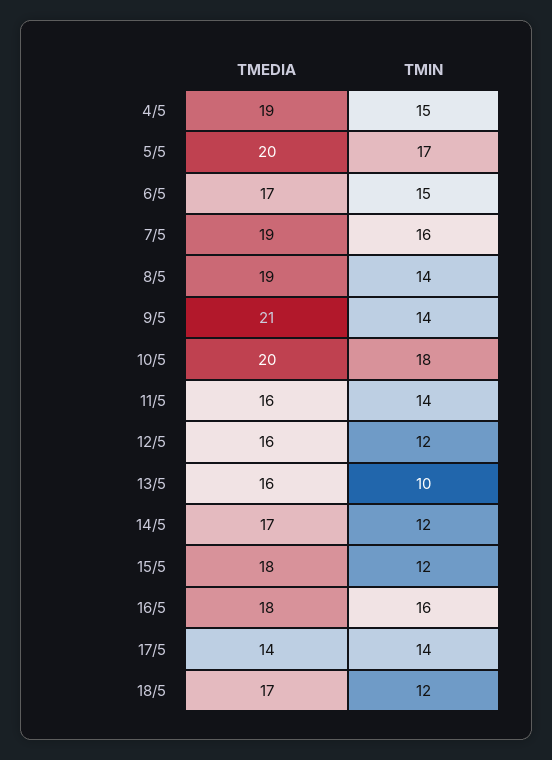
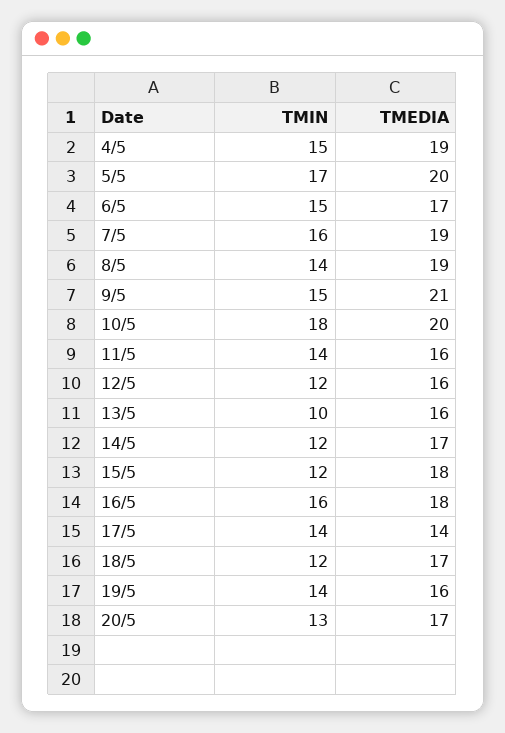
TMIN, 9/5: 14 -> 15
TMIN, 19/5: none -> 14
TMEDIA, 19/5: none -> 16
TMIN, 20/5: none -> 13
TMEDIA, 20/5: none -> 17

